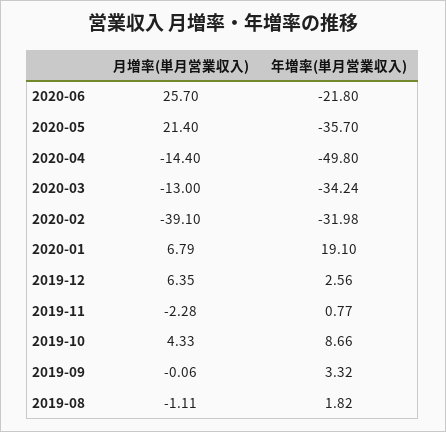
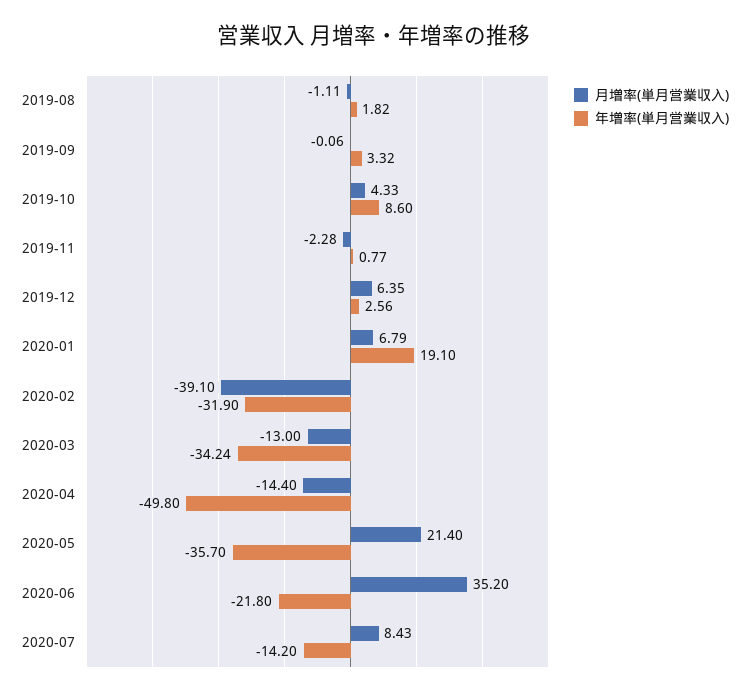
月増率(単月営業収入), 2020-06: 25.7 -> 35.2
年増率(単月営業収入), 2020-02: -31.98 -> -31.9
年増率(単月営業収入), 2019-10: 8.66 -> 8.6
月増率(単月営業収入), 2020-07: none -> 8.43
年増率(単月営業収入), 2020-07: none -> -14.2

